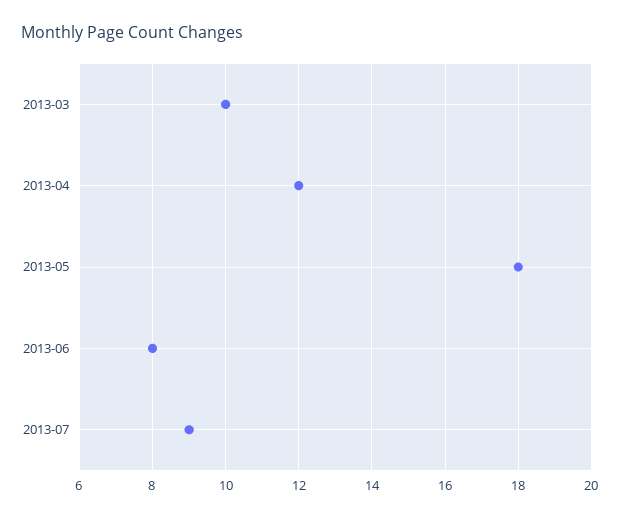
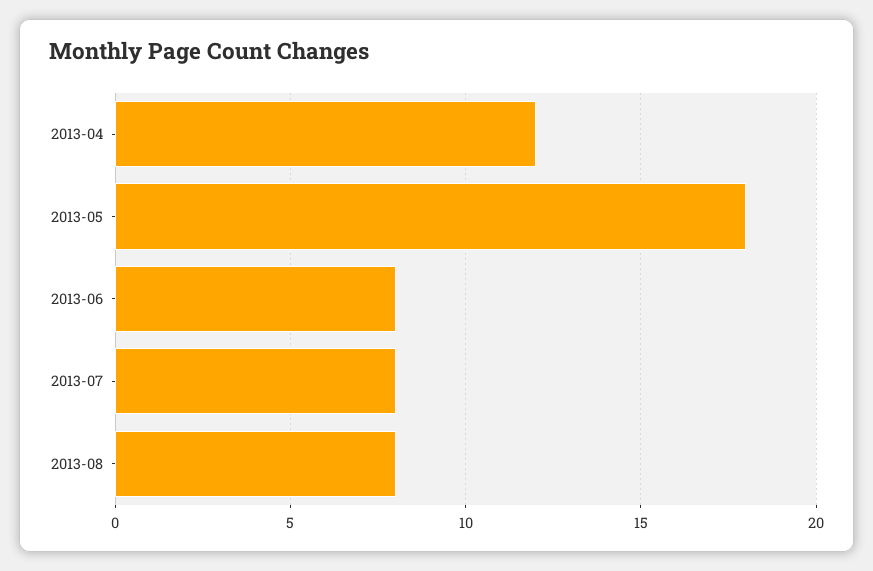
2013-03: 10 -> none
2013-07: 9 -> 8
2013-08: none -> 8

